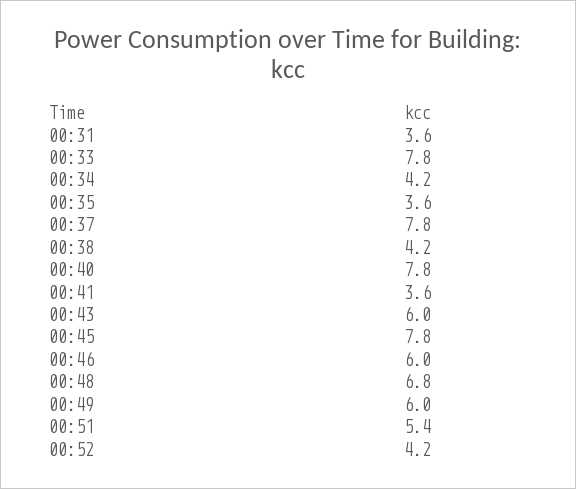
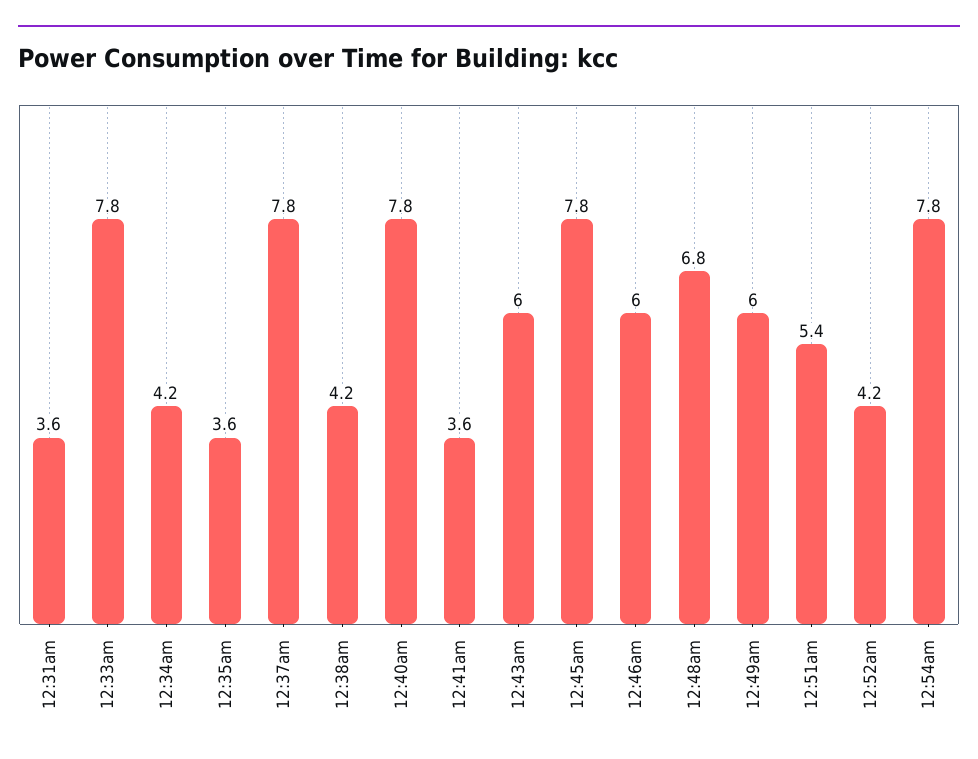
12:54am: none -> 7.8

